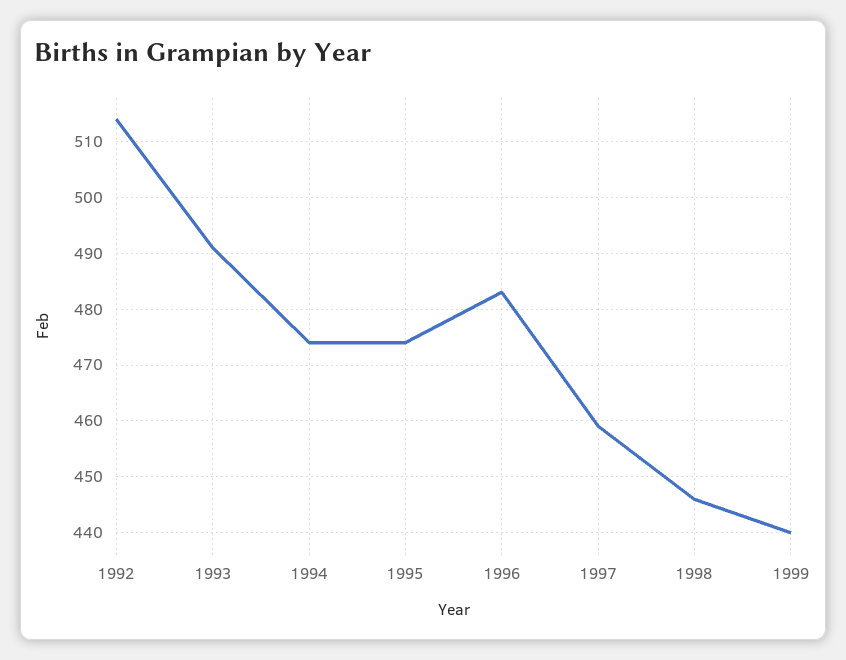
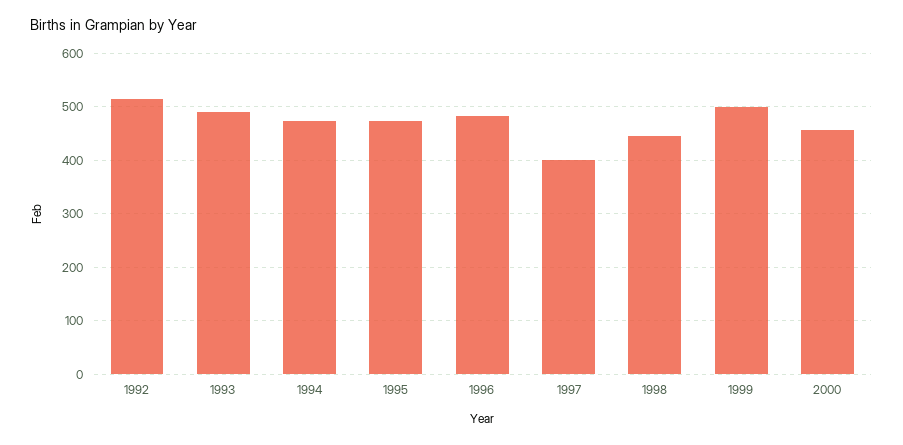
1997: 460 -> 400
1999: 440 -> 500
2000: none -> 460

